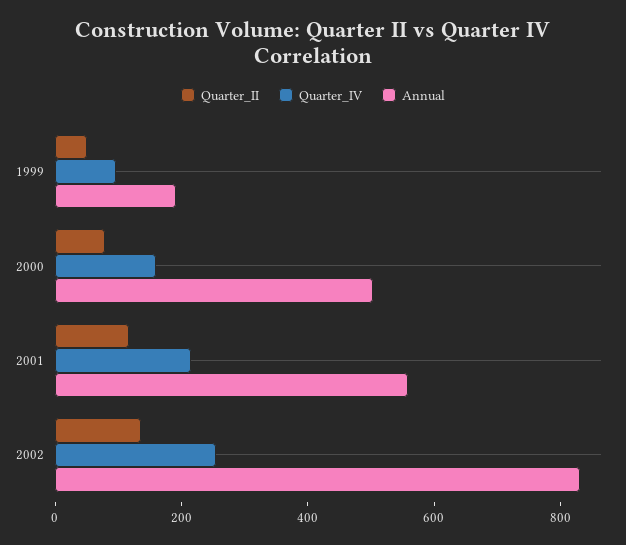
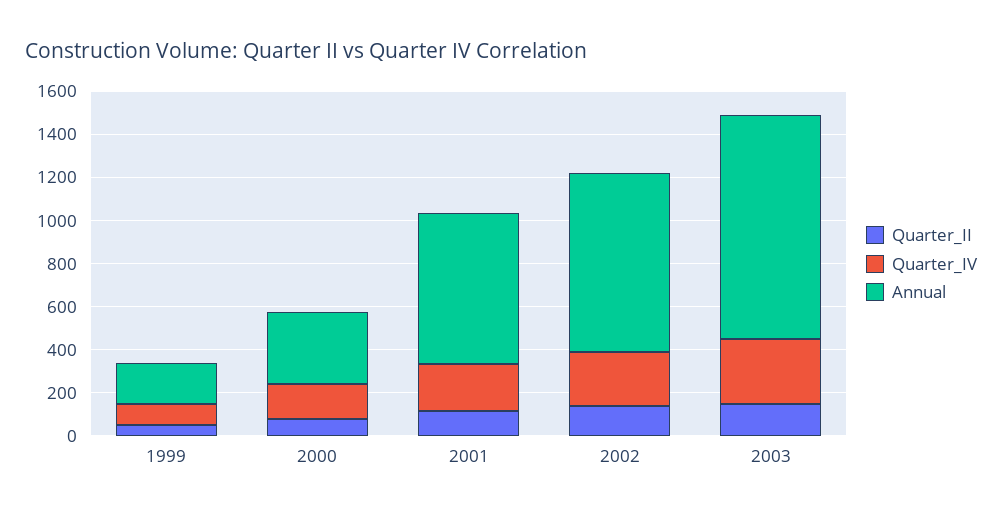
Annual, 2000: 500 -> 350
Annual, 2001: 550 -> 700
Quarter_II, 2003: none -> 150
Quarter_IV, 2003: none -> 300
Annual, 2003: none -> 1050

